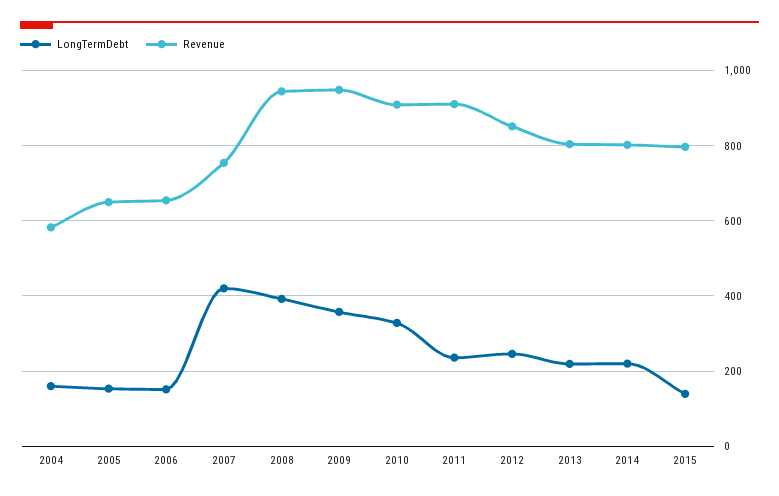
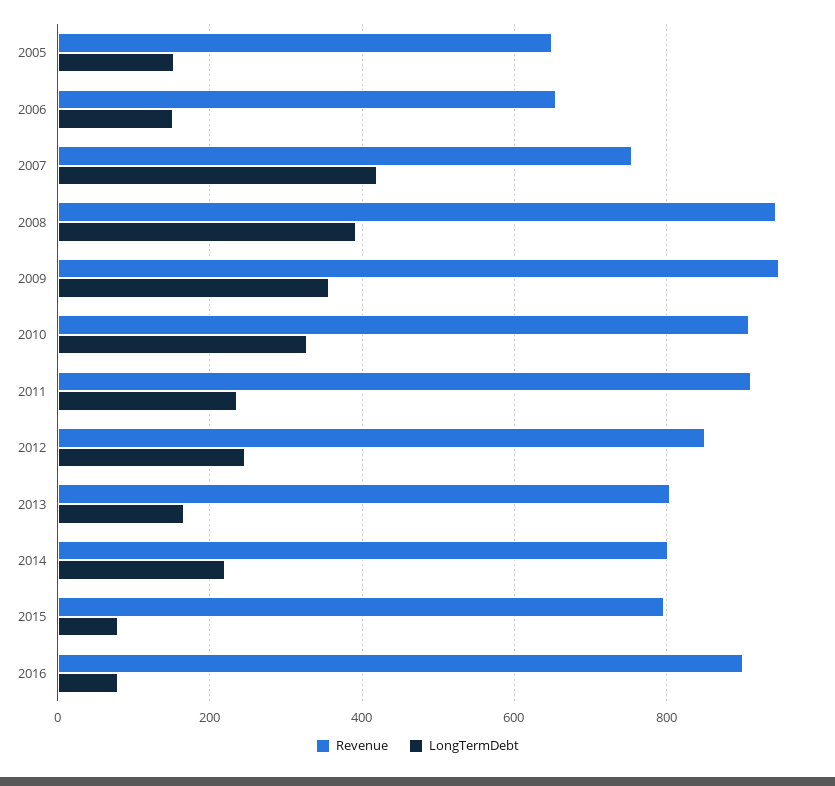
LongTermDebt, 2004: 160 -> none
Revenue, 2004: 580 -> none
LongTermDebt, 2013: 220 -> 160
LongTermDebt, 2015: 140 -> 80
Revenue, 2016: none -> 900
LongTermDebt, 2016: none -> 80

